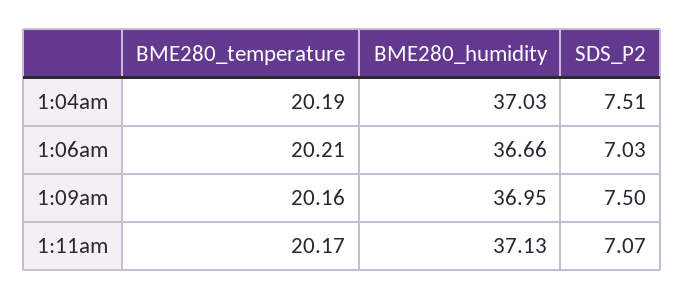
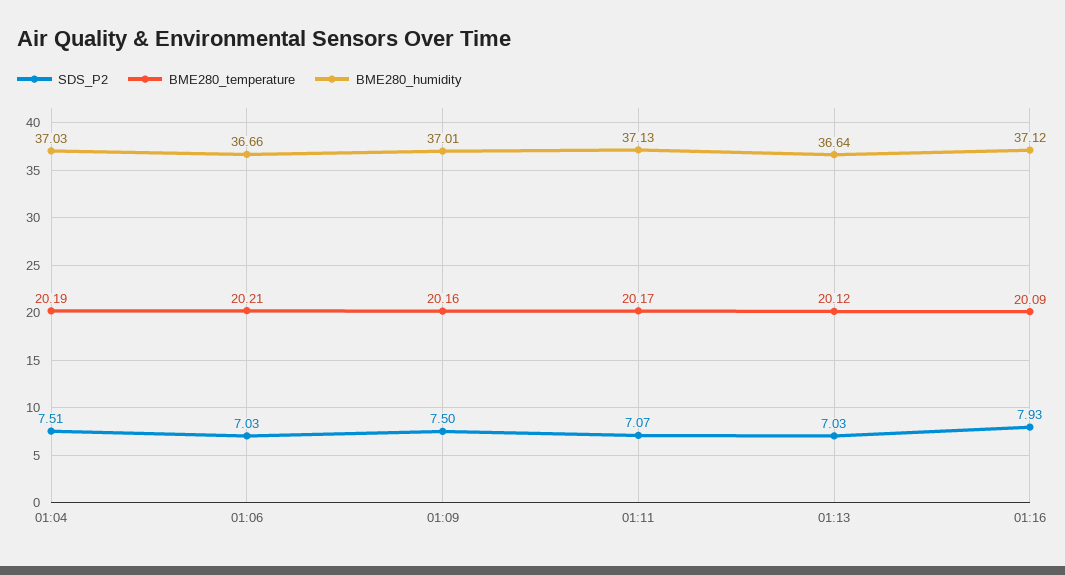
BME280_humidity, 1:09am: 36.95 -> 37.01
SDS_P2, 01:13: none -> 7.03
BME280_temperature, 01:13: none -> 20.12
BME280_humidity, 01:13: none -> 36.64
SDS_P2, 01:16: none -> 7.93
BME280_temperature, 01:16: none -> 20.09
BME280_humidity, 01:16: none -> 37.12

